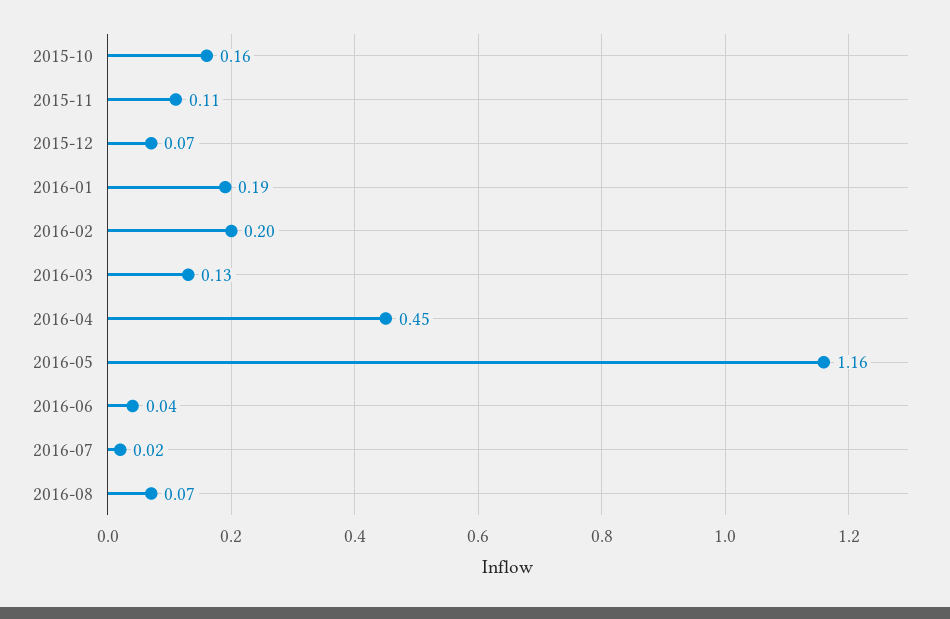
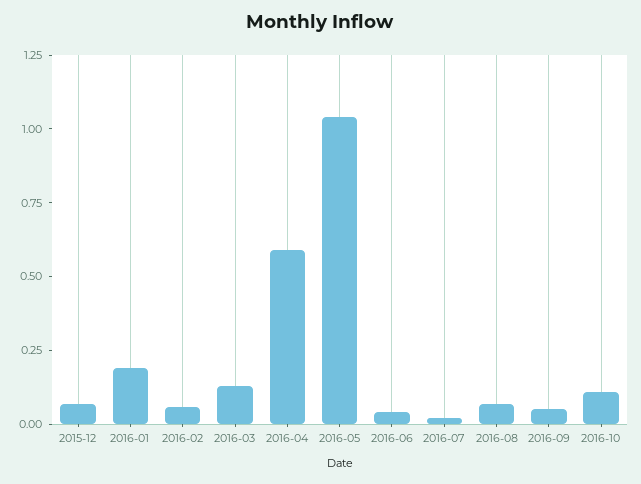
2015-10: 0.16 -> none
2015-11: 0.11 -> none
2016-02: 0.2 -> 0.05
2016-04: 0.45 -> 0.6
2016-05: 1.16 -> 1.05
2016-09: none -> 0.05
2016-10: none -> 0.1

